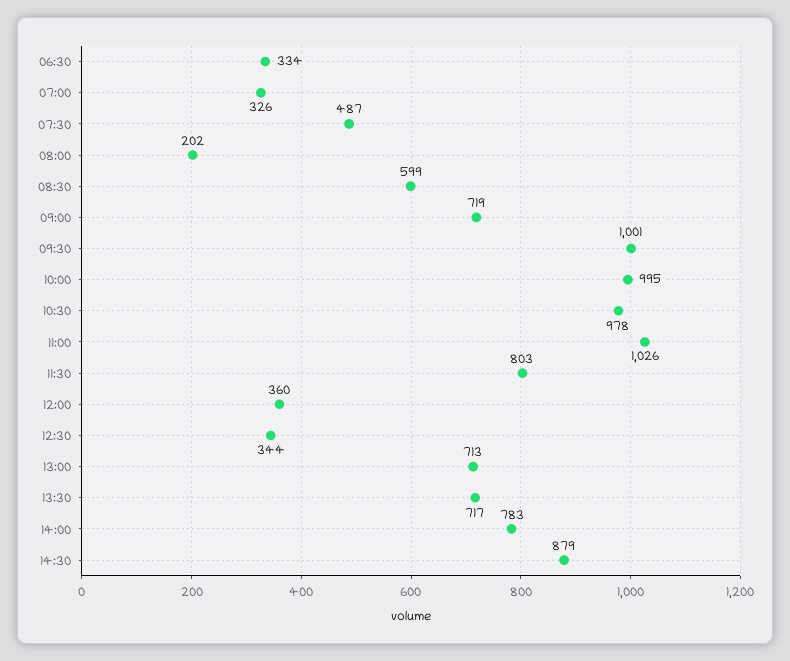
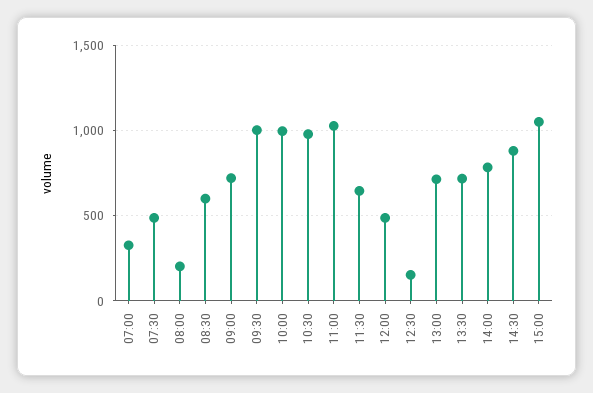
06:30: 334 -> none
11:30: 803 -> 650
12:00: 360 -> 500
12:30: 344 -> 150
15:00: none -> 1050

